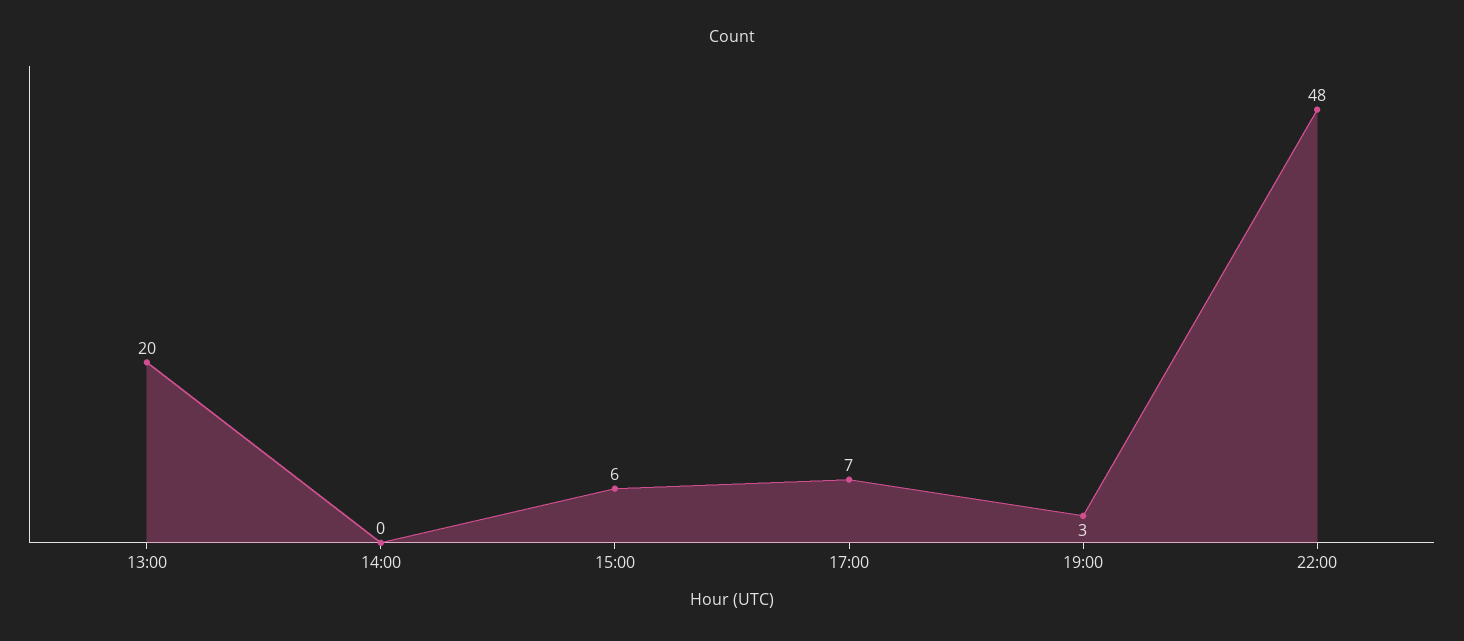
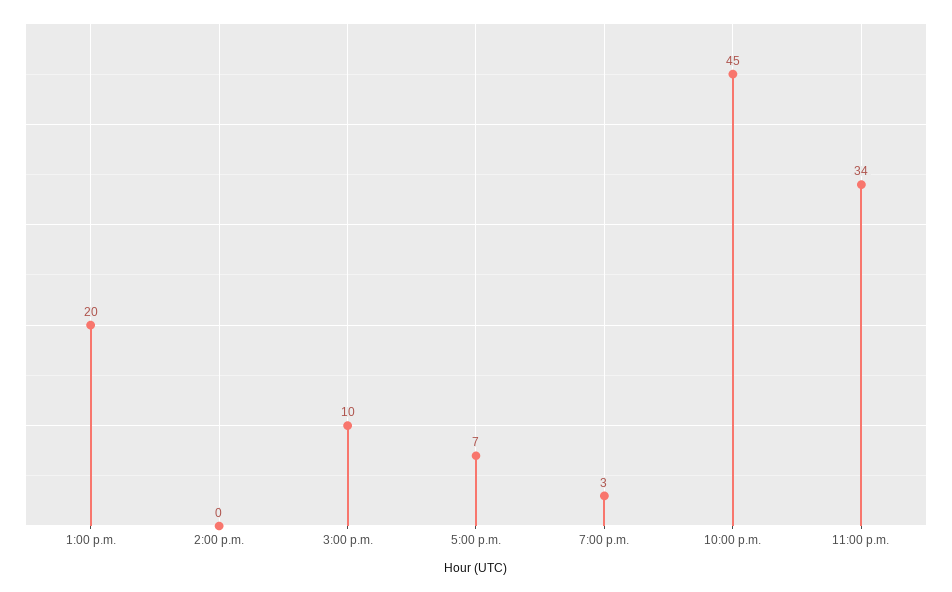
15:00: 6 -> 10
22:00: 48 -> 45
11:00 p.m.: none -> 34

